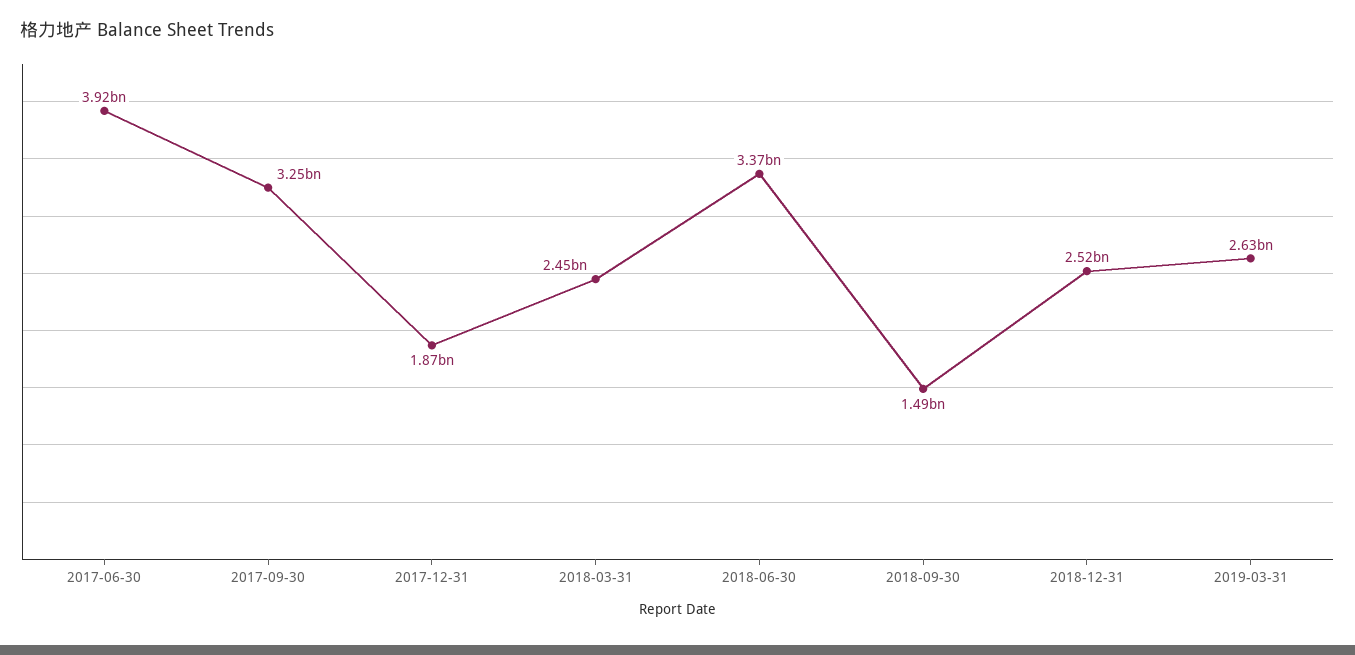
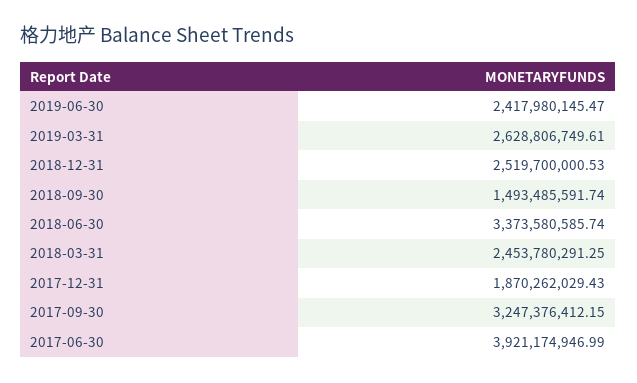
2019-06-30: none -> 2417980145.47

